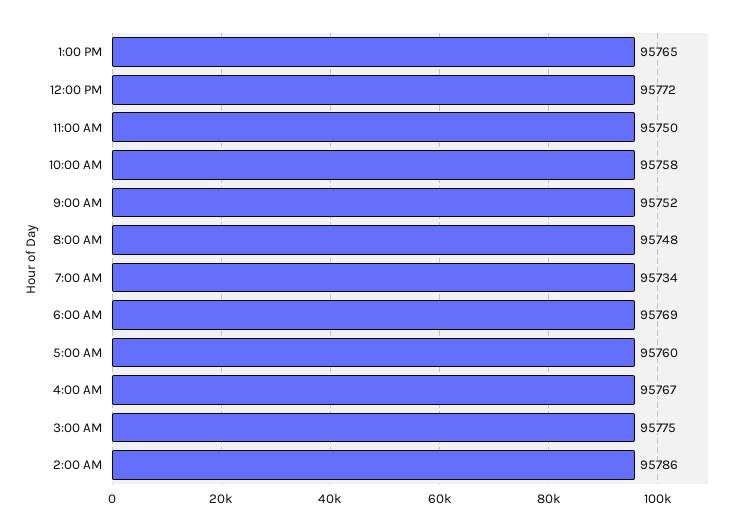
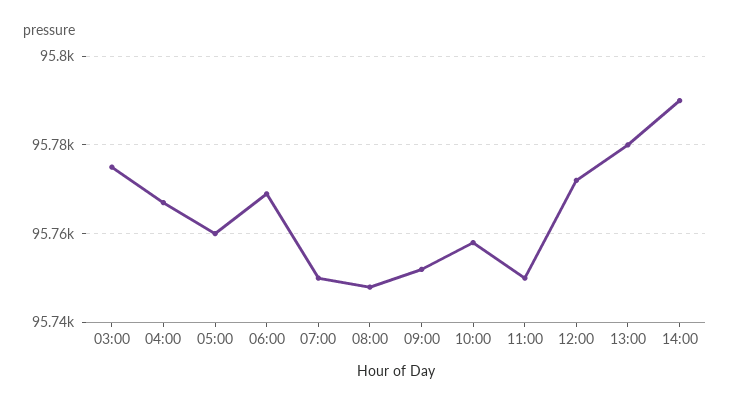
1:00 PM: 95765 -> 95780
7:00 AM: 95734 -> 95750
2:00 AM: 95786 -> none
14:00: none -> 95790

